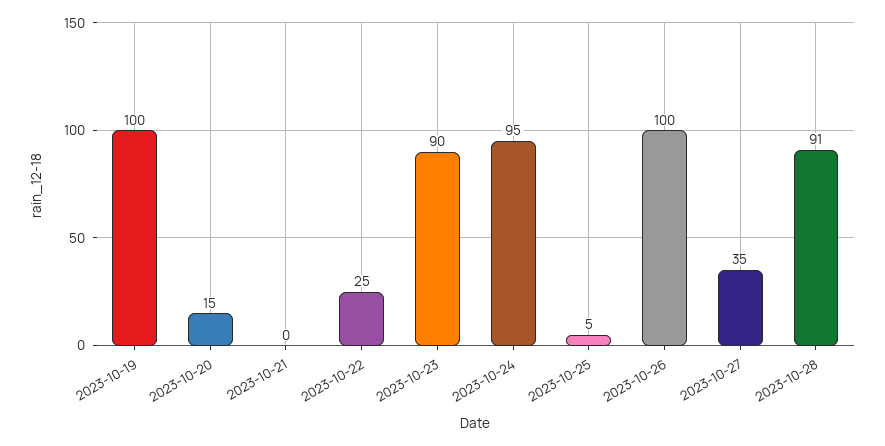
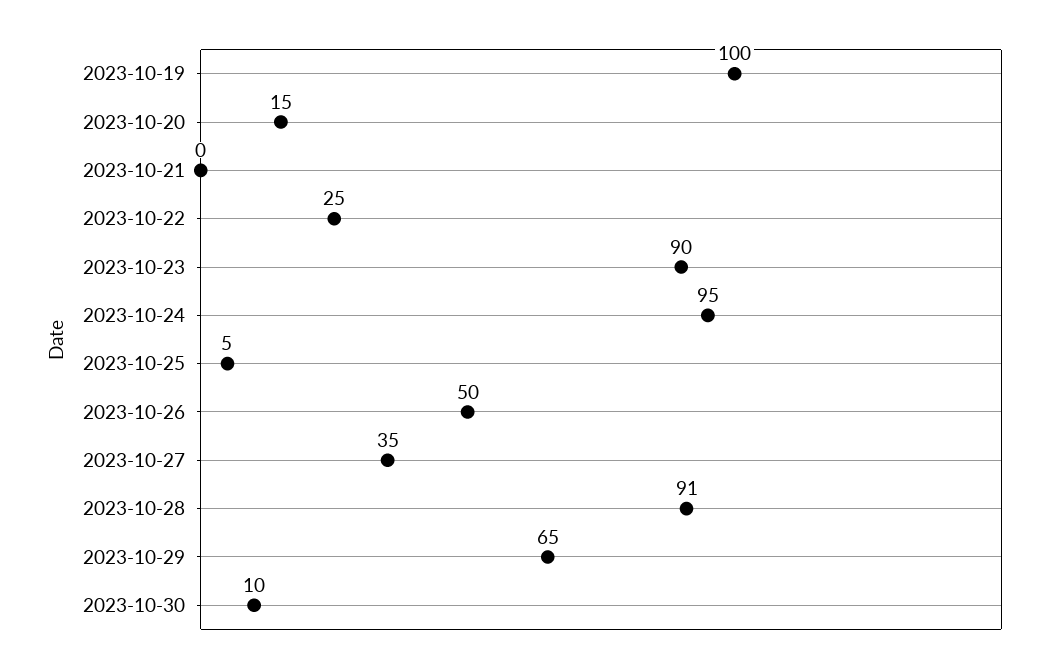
2023-10-26: 100 -> 50
2023-10-29: none -> 65
2023-10-30: none -> 10

